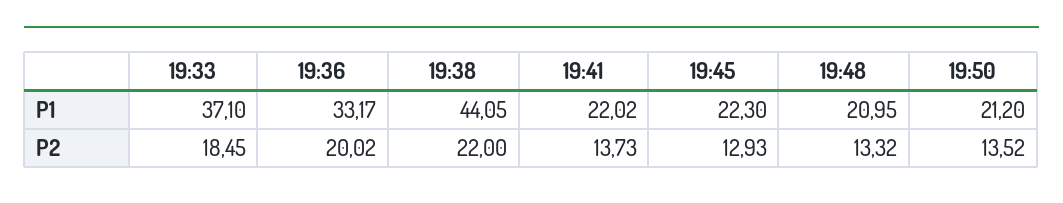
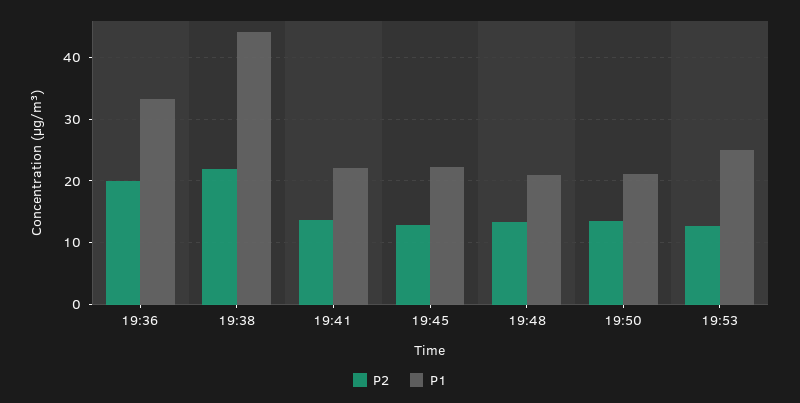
P1, 19:33: 37.1 -> none
P2, 19:33: 18.45 -> none
P2, 19:53: none -> 13
P1, 19:53: none -> 25

